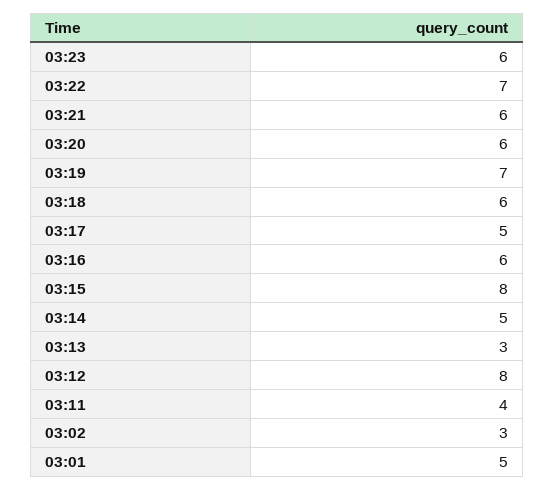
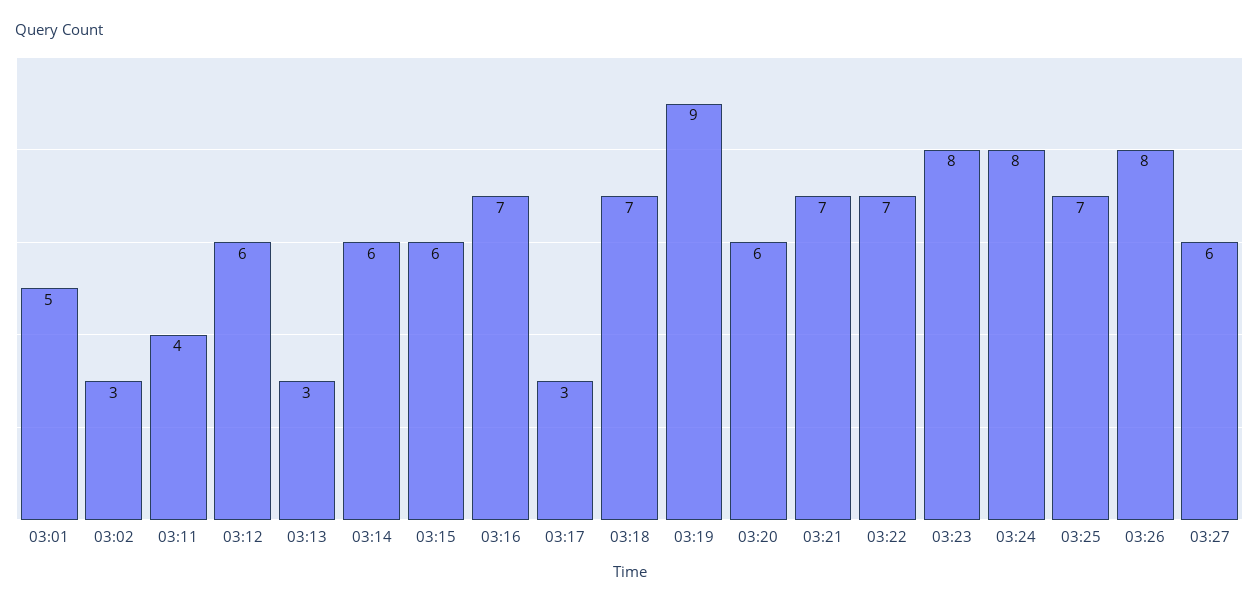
03:23: 6 -> 8
03:21: 6 -> 7
03:19: 7 -> 9
03:18: 6 -> 7
03:17: 5 -> 3
03:16: 6 -> 7
03:15: 8 -> 6
03:14: 5 -> 6
03:12: 8 -> 6
03:24: none -> 8
03:25: none -> 7
03:26: none -> 8
03:27: none -> 6

